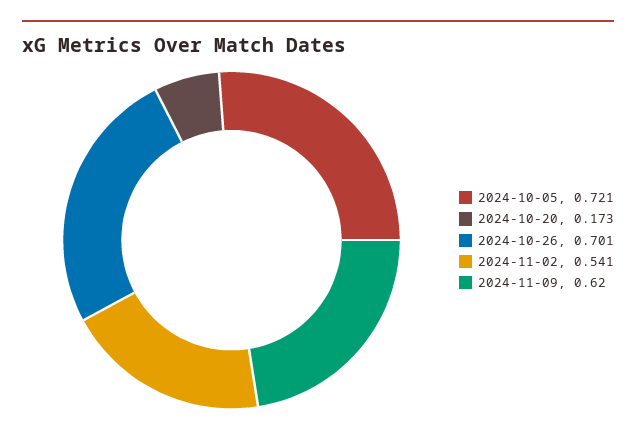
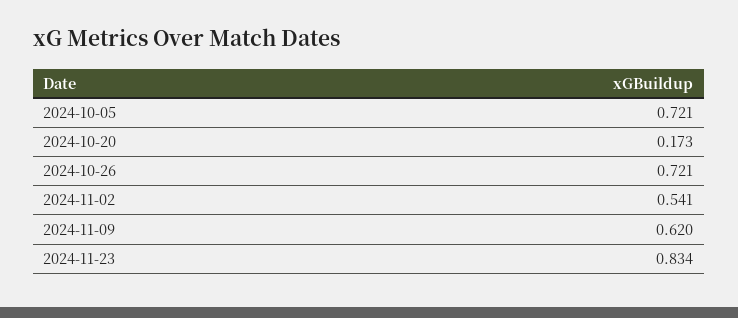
2024-10-26: 0.701 -> 0.721
2024-11-23: none -> 0.834

